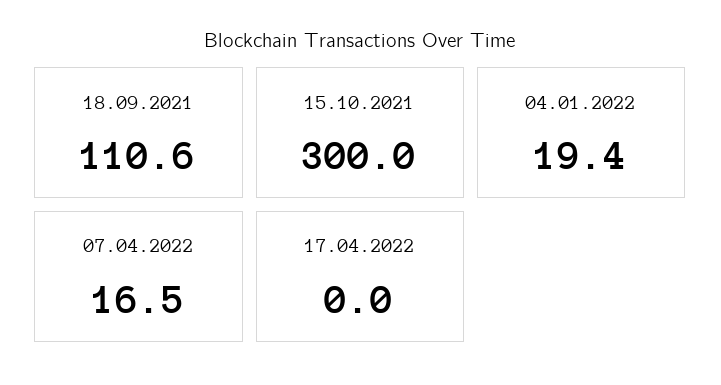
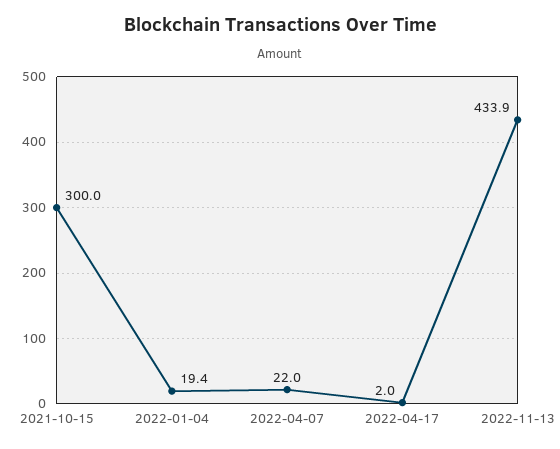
18.09.2021: 110.6 -> none
07.04.2022: 16.5 -> 22
17.04.2022: 0 -> 2
2022-11-13: none -> 433.9

